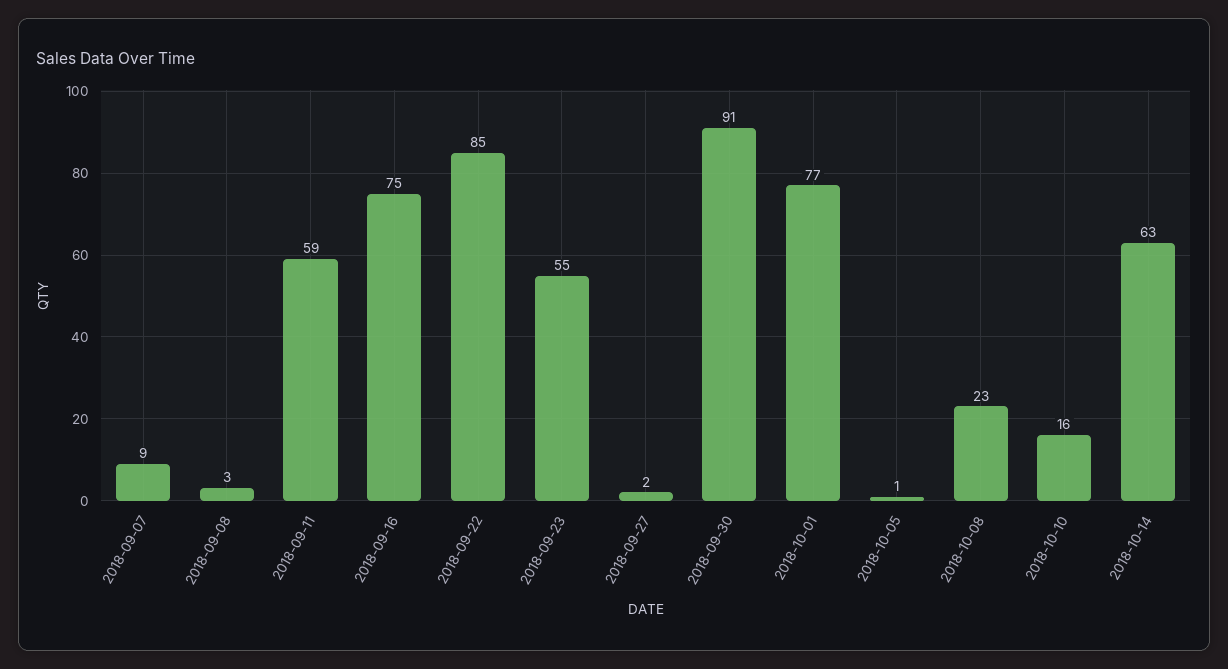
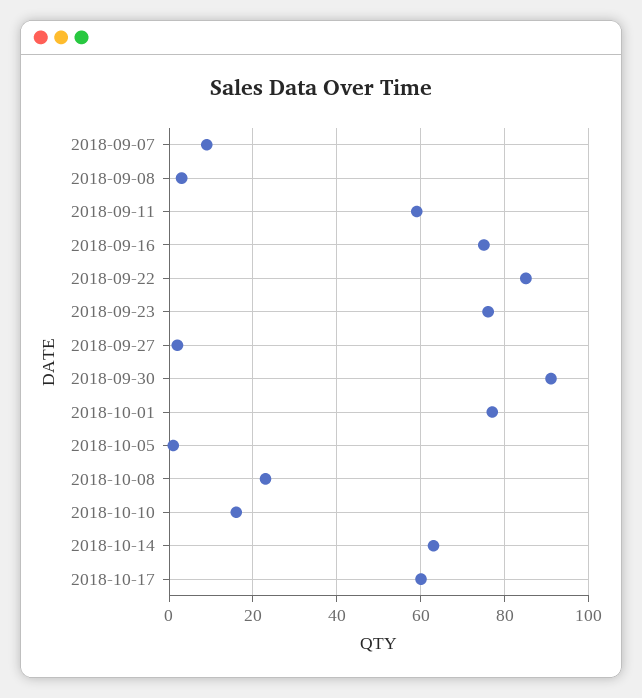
2018-09-23: 55 -> 75
2018-10-17: none -> 60

